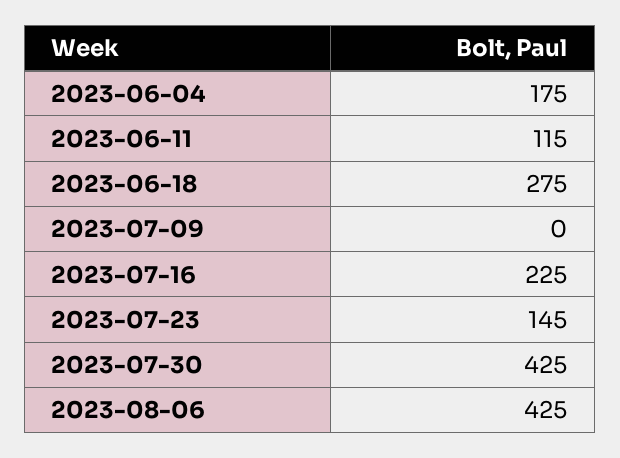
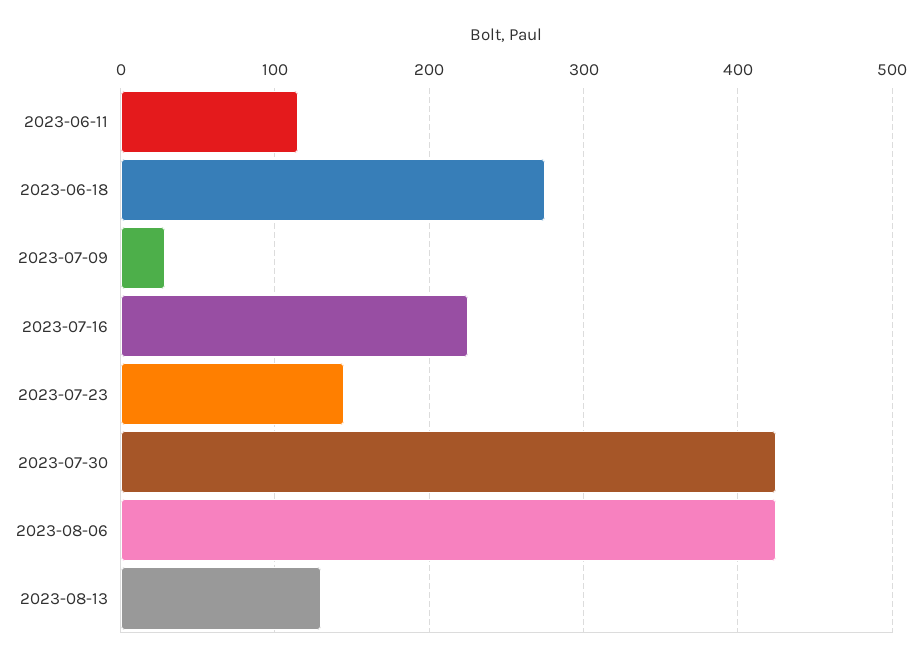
2023-06-04: 175 -> none
2023-07-09: 0 -> 30
2023-08-13: none -> 130

